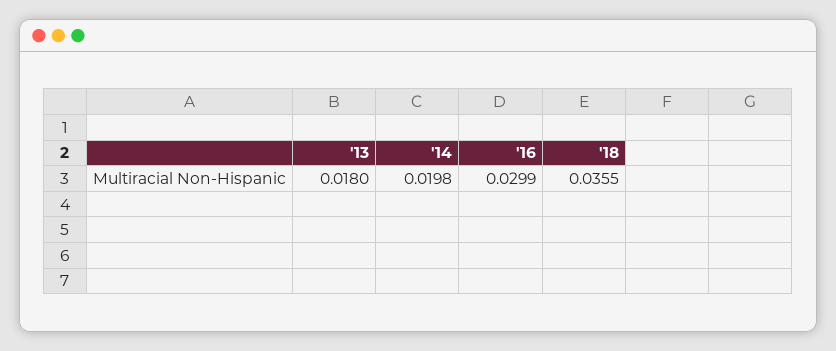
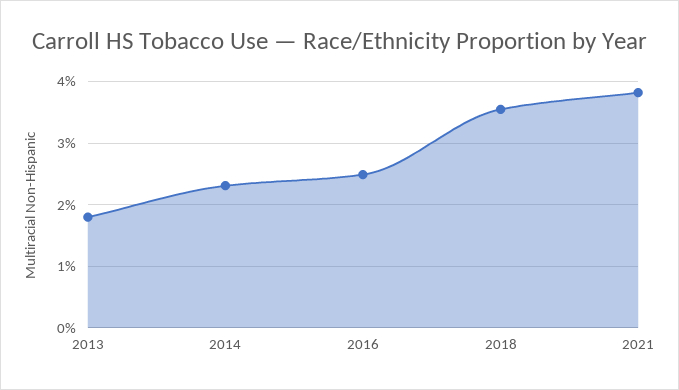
'14: 0.0198 -> 0.023
'16: 0.0299 -> 0.025
2021: none -> 0.038

